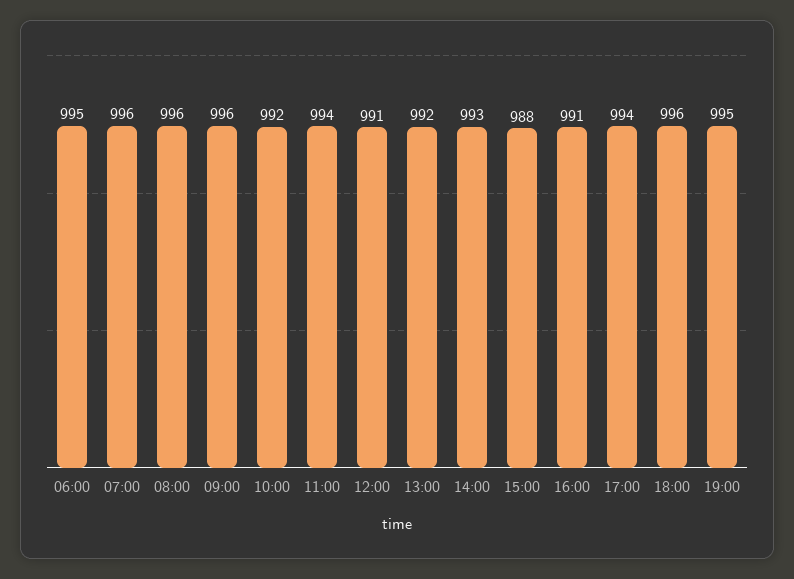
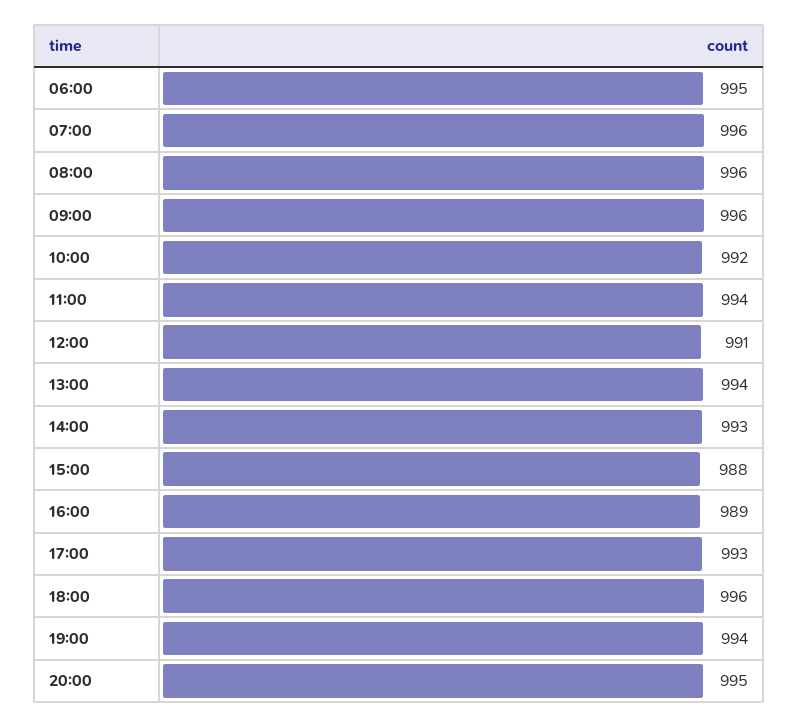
13:00: 992 -> 994
16:00: 991 -> 989
17:00: 994 -> 993
19:00: 995 -> 994
20:00: none -> 995

